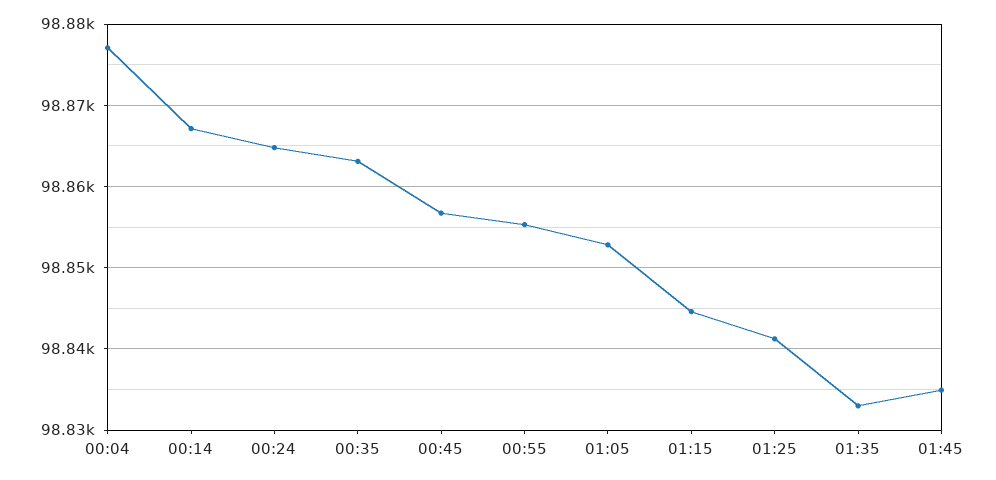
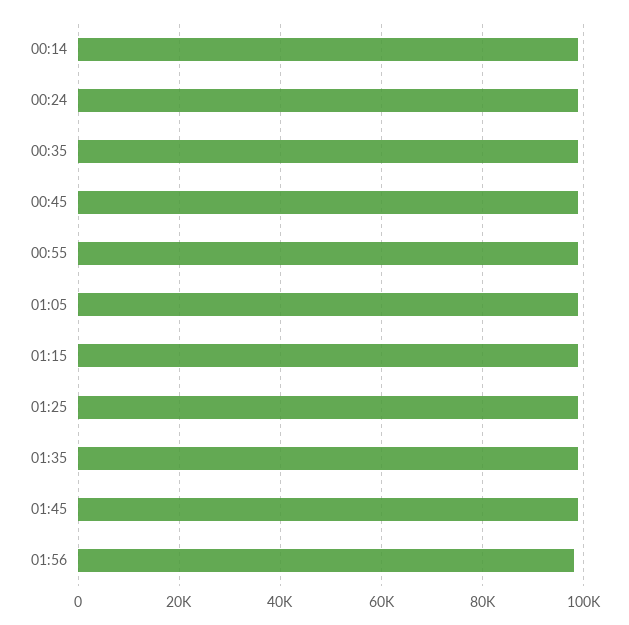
00:04: 98877 -> none
01:56: none -> 98000

